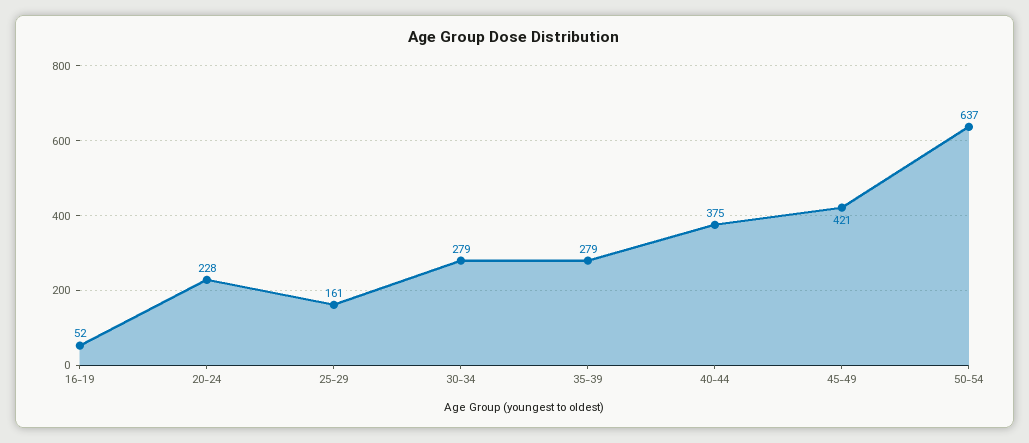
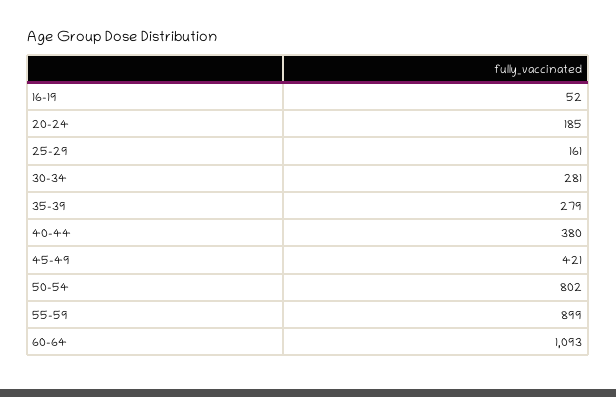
20-24: 228 -> 185
30-34: 279 -> 281
40-44: 375 -> 380
50-54: 637 -> 802
55-59: none -> 899
60-64: none -> 1093

